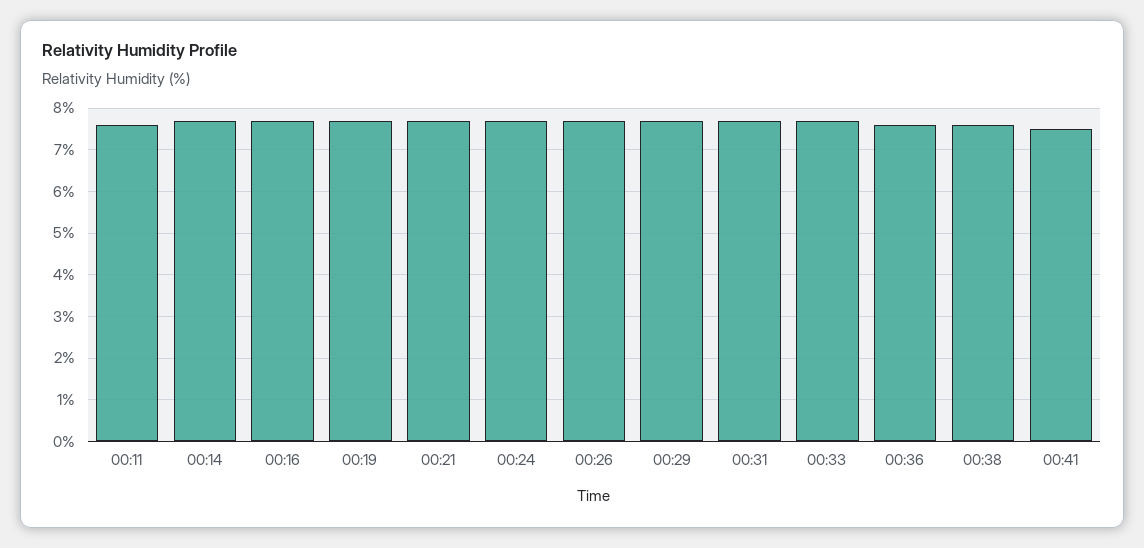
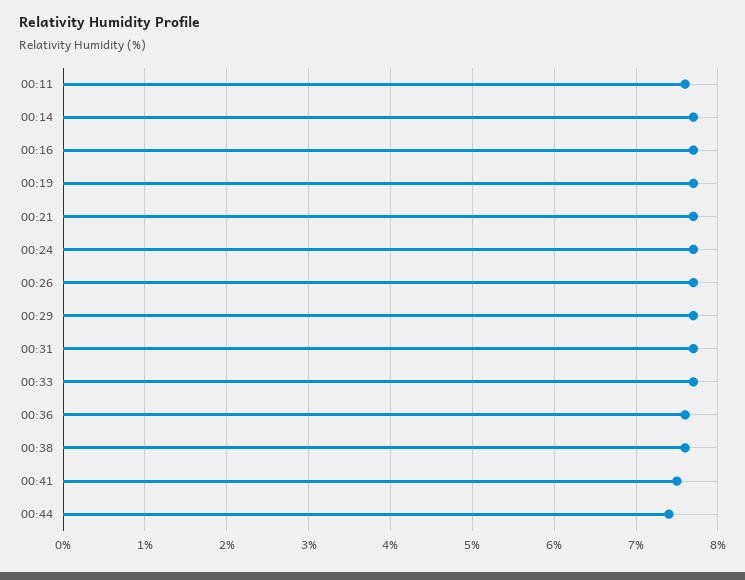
00:44: none -> 7.4

